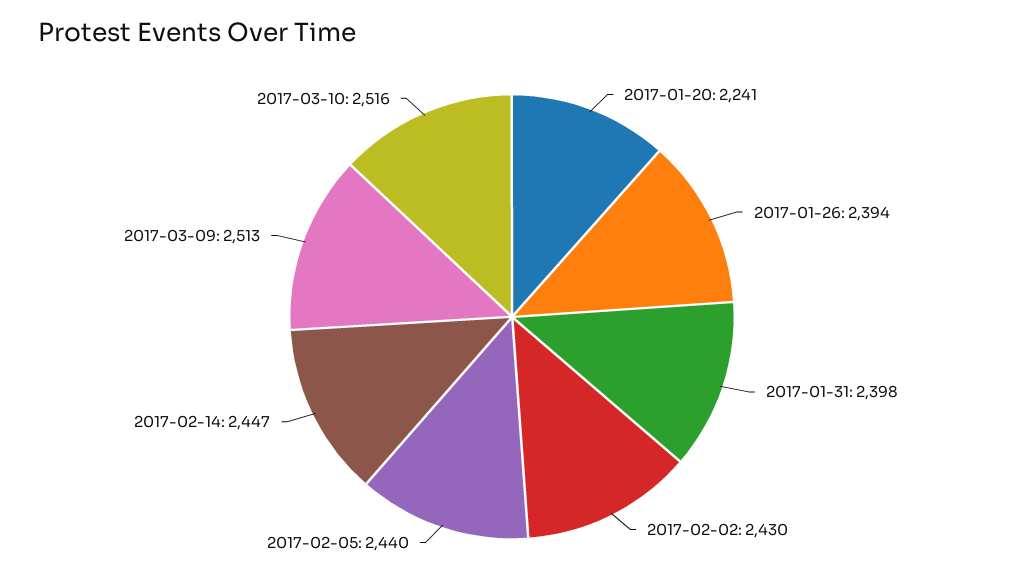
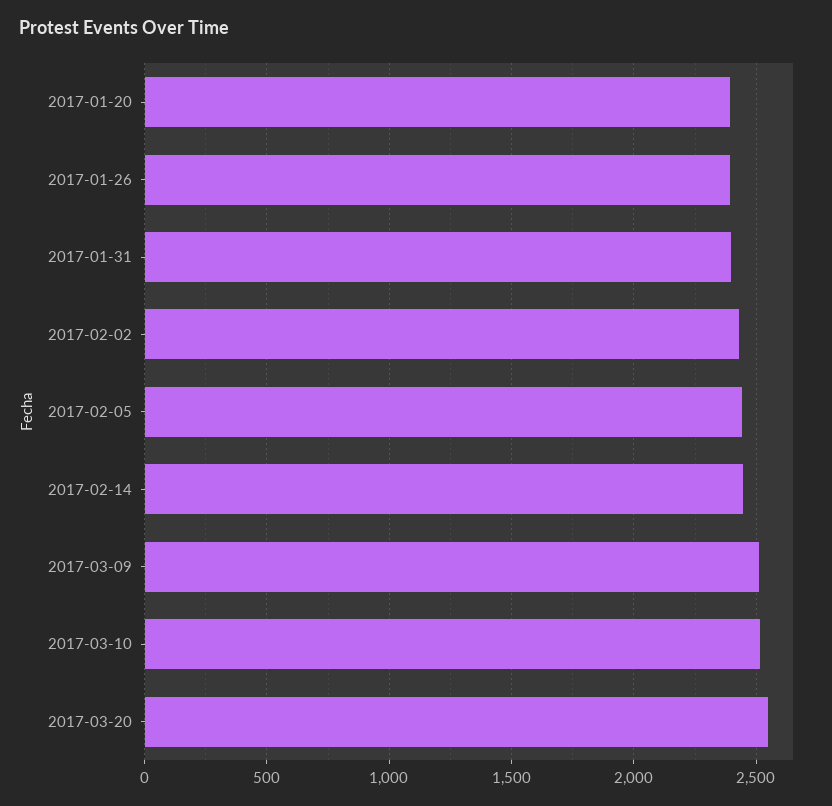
2017-01-20: 2241 -> 2400
2017-03-20: none -> 2550

